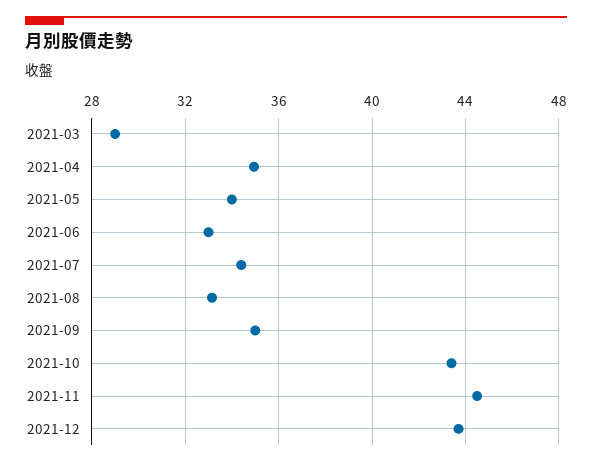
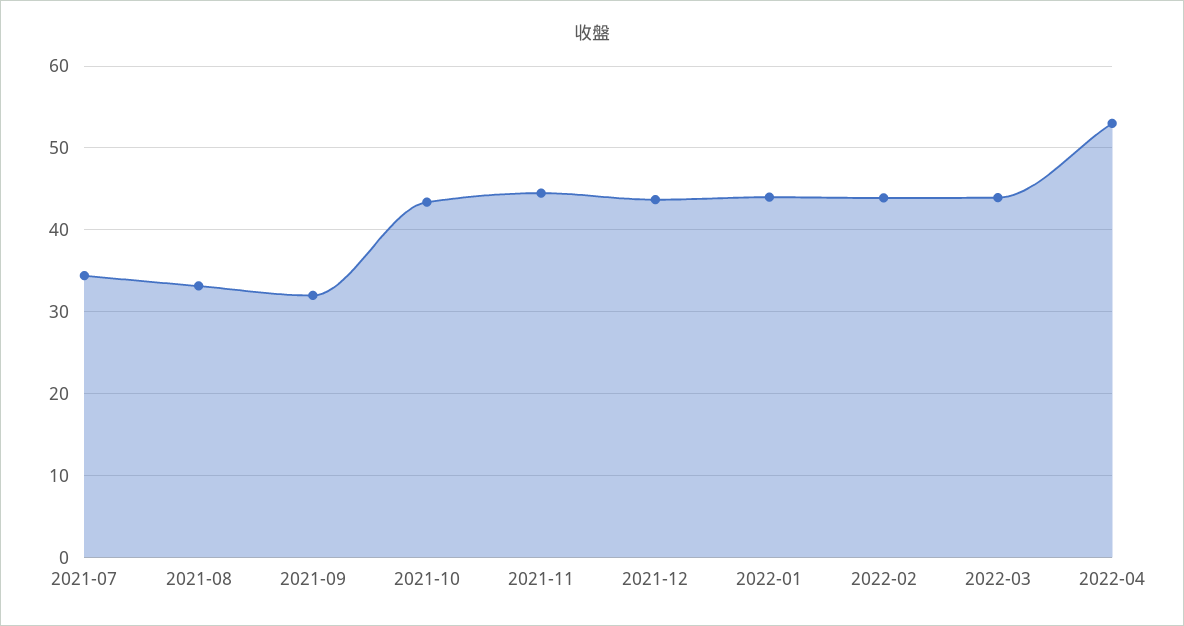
2021-03: 29 -> none
2021-04: 35 -> none
2021-05: 34 -> none
2021-06: 33 -> none
2021-09: 35 -> 32
2022-01: none -> 44
2022-02: none -> 44
2022-03: none -> 44
2022-04: none -> 53

